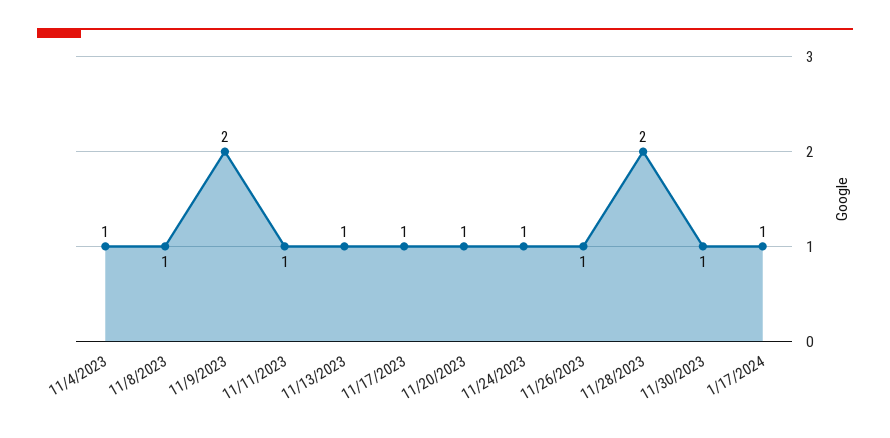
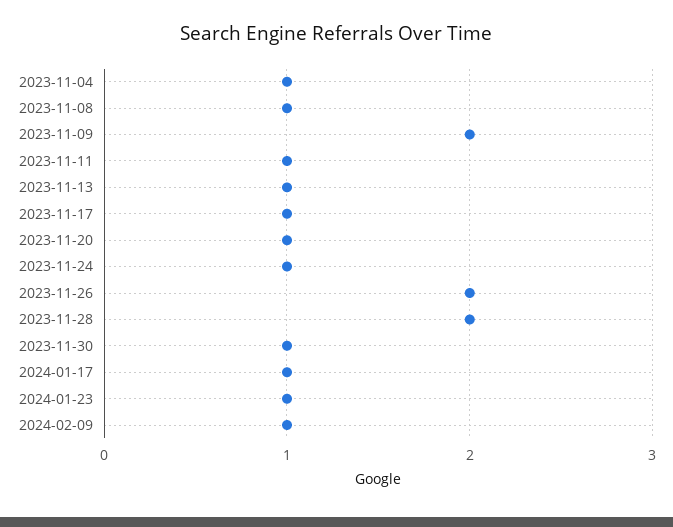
11/26/2023: 1 -> 2
2024-01-23: none -> 1
2024-02-09: none -> 1

